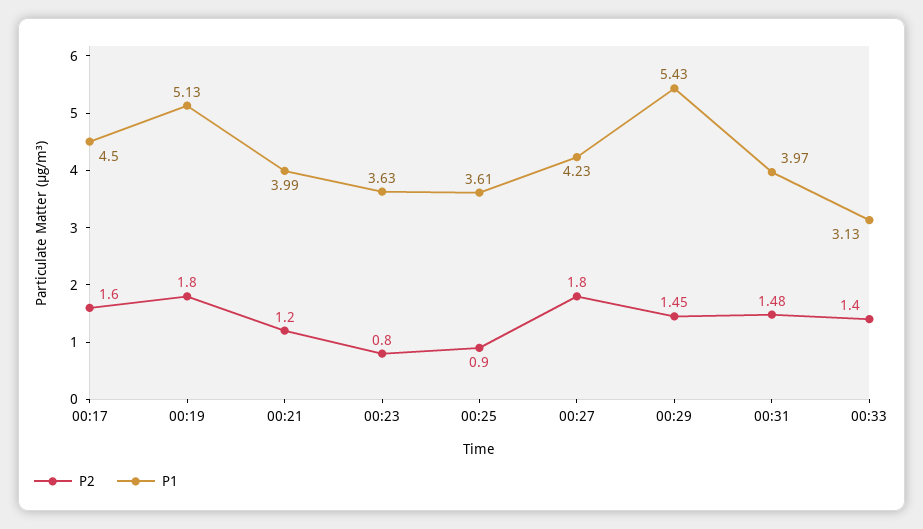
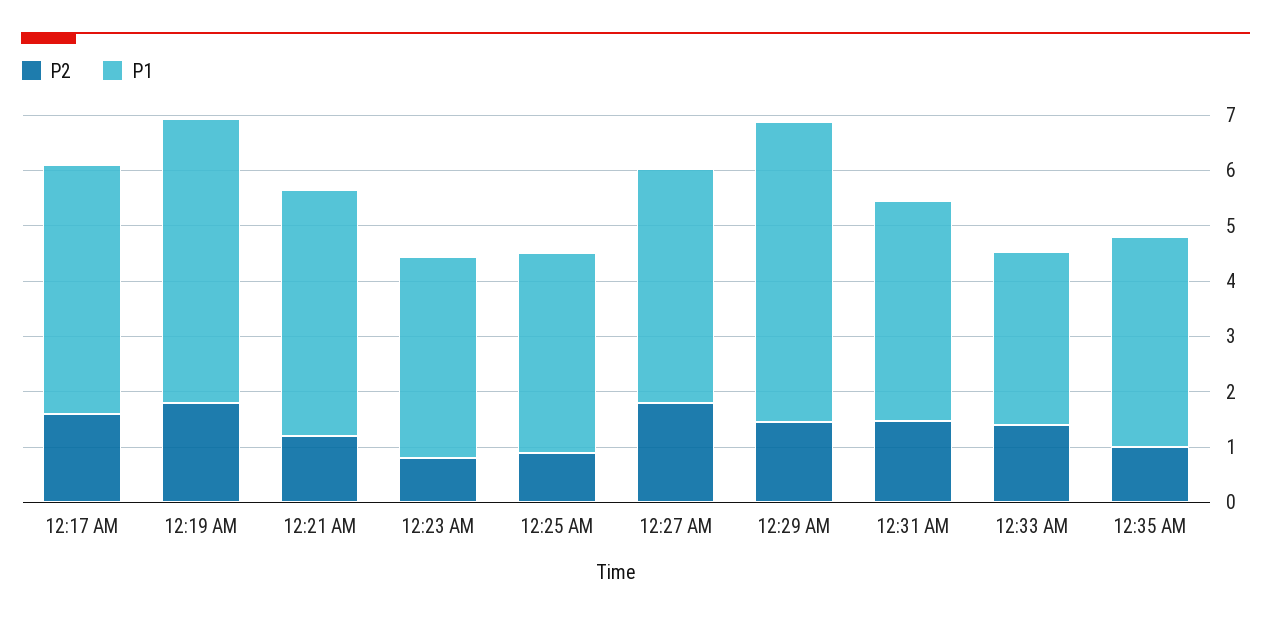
P1, 00:21: 3.99 -> 4.4
P2, 12:35 AM: none -> 1
P1, 12:35 AM: none -> 3.8

